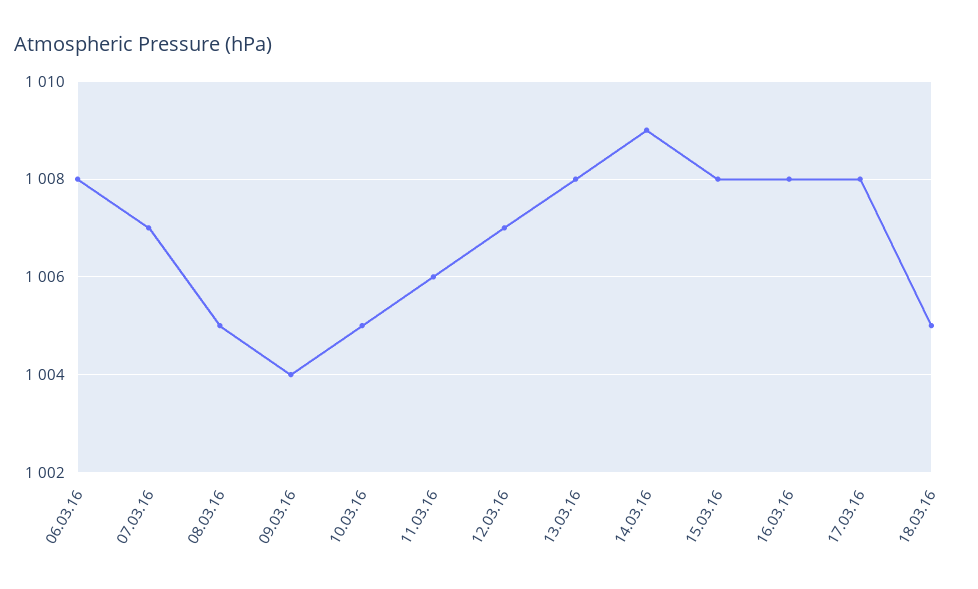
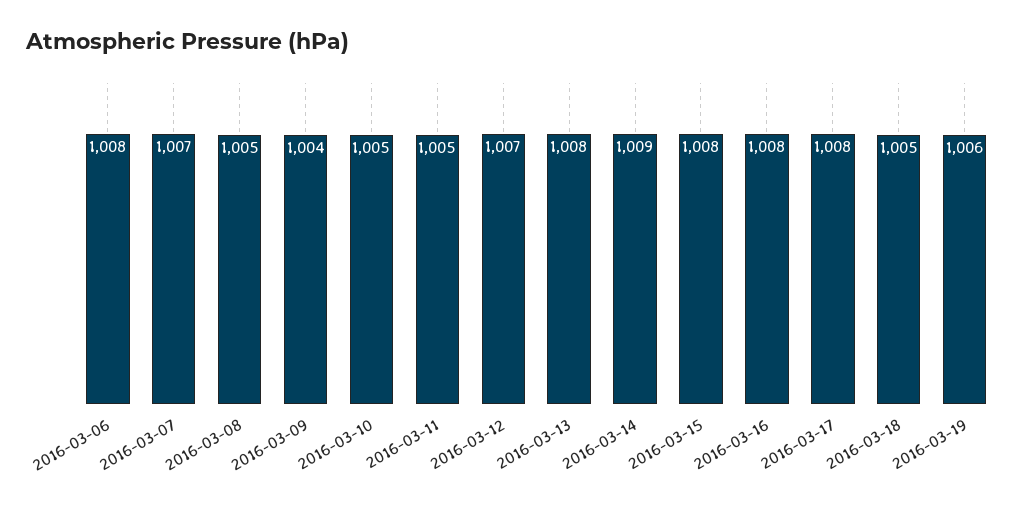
11.03.16: 1006 -> 1005
2016-03-19: none -> 1006

